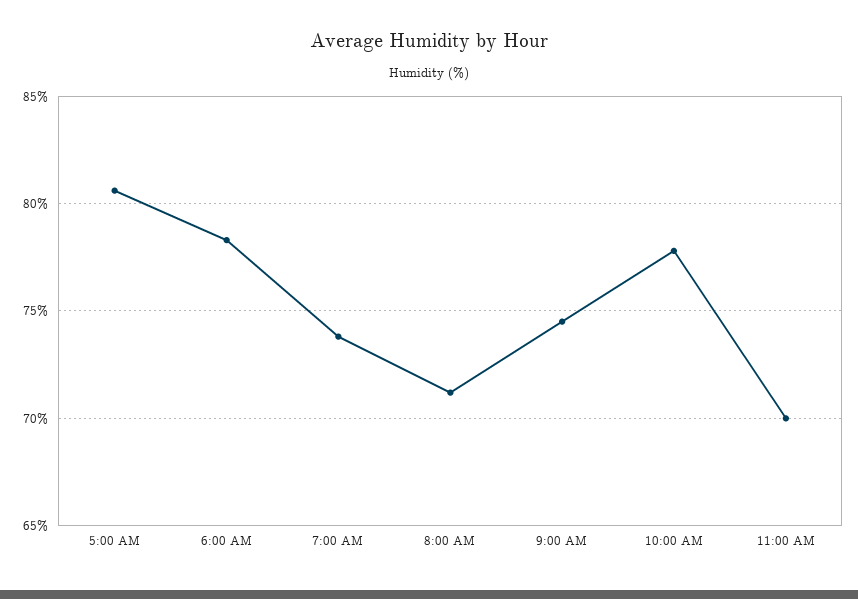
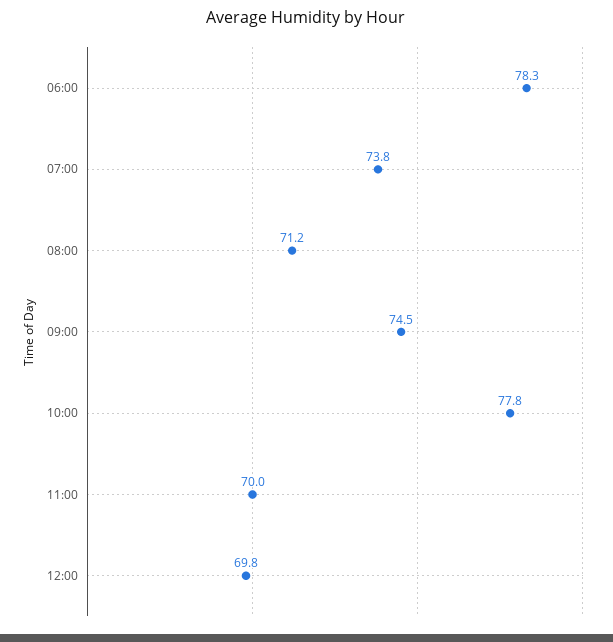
5:00 AM: 80.5 -> none
12:00: none -> 69.8

